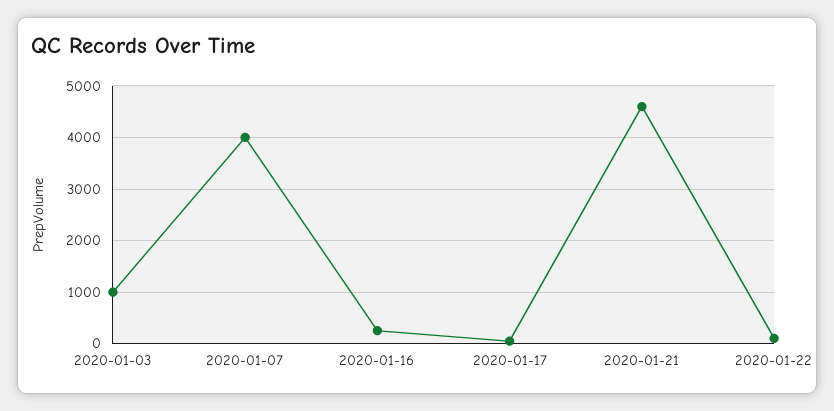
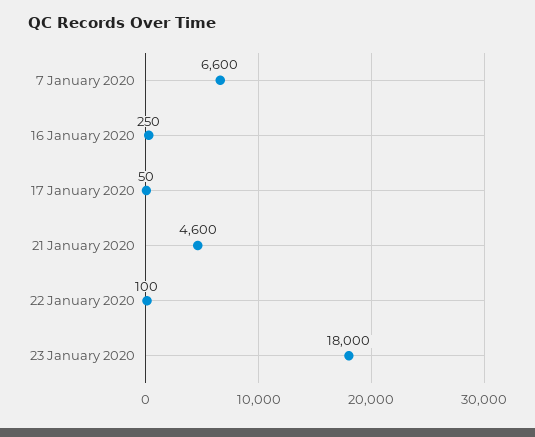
2020-01-03: 1000 -> none
2020-01-07: 4000 -> 6600
23 January 2020: none -> 18000

